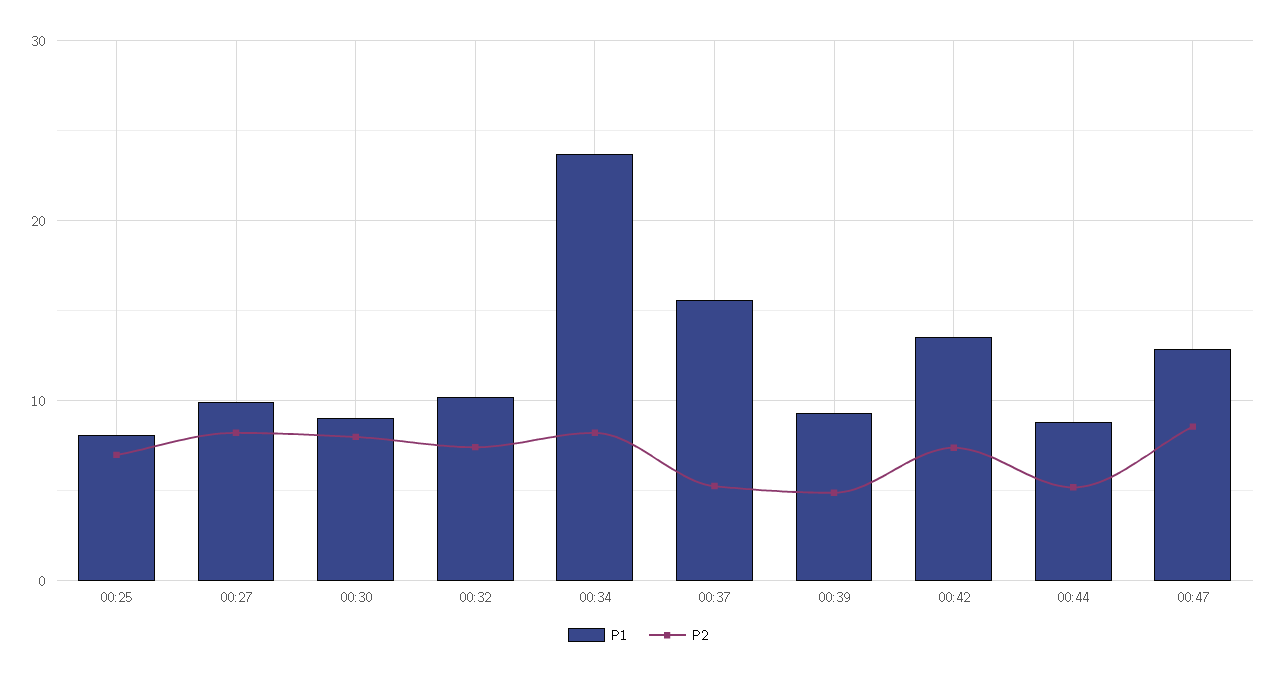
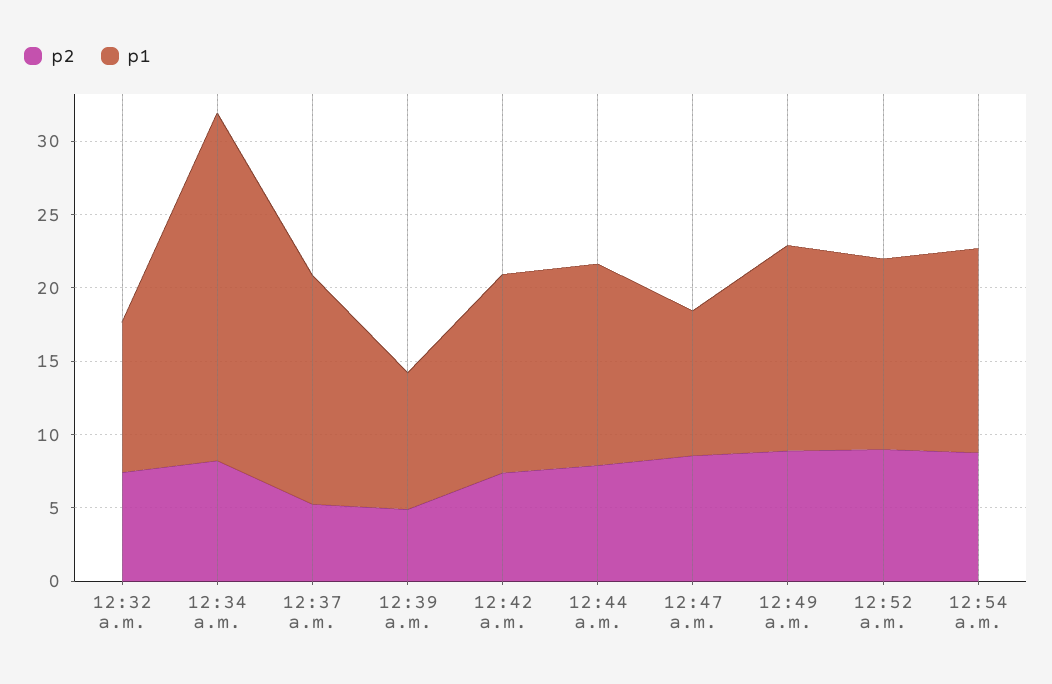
P1, 00:25: 8 -> none
P2, 00:25: 7 -> none
P1, 00:27: 10 -> none
P2, 00:27: 8 -> none
P1, 00:30: 9 -> none
P2, 00:30: 8 -> none
P1, 00:44: 9 -> 14
P2, 00:44: 5 -> 8
P1, 00:47: 13 -> 10
P2, 12:49 a.m.: none -> 9
P1, 12:49 a.m.: none -> 14
P2, 12:52 a.m.: none -> 9
P1, 12:52 a.m.: none -> 13
P2, 12:54 a.m.: none -> 9
P1, 12:54 a.m.: none -> 14

